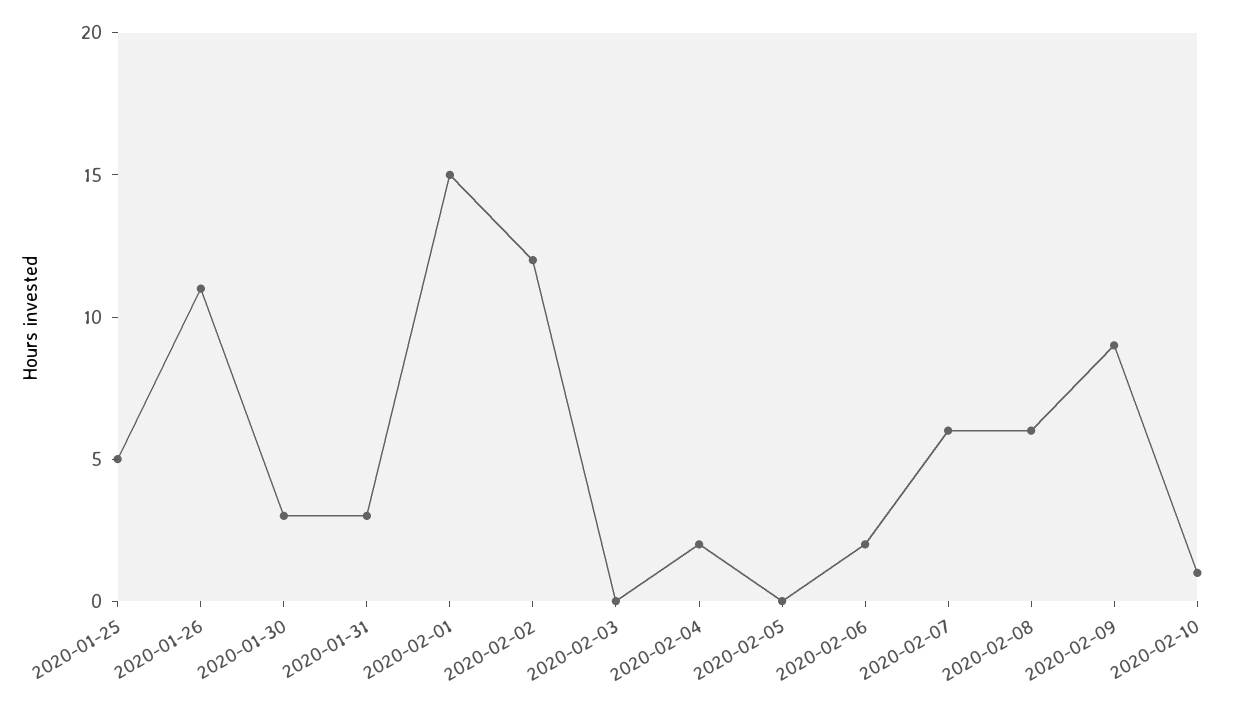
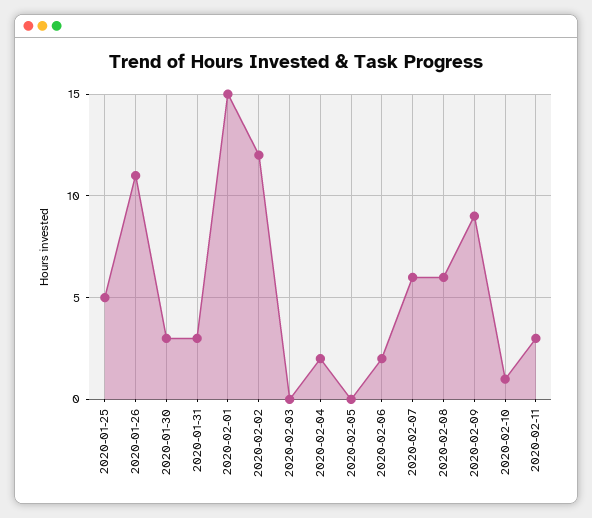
2020-02-11: none -> 3

